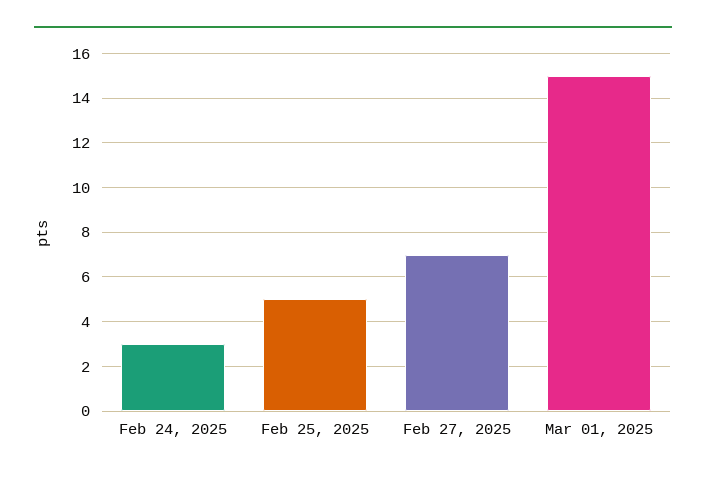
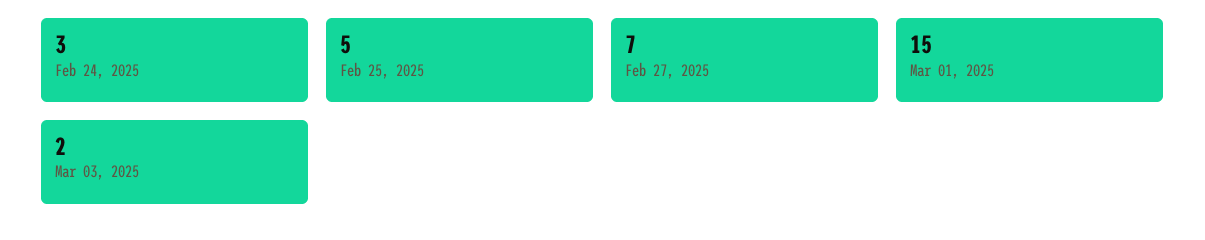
Mar 03, 2025: none -> 2

